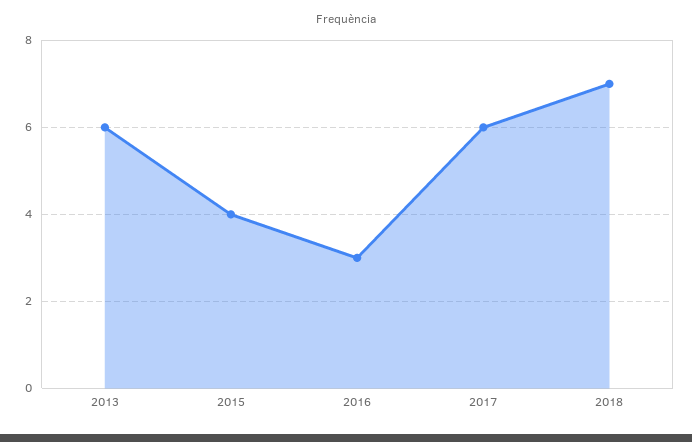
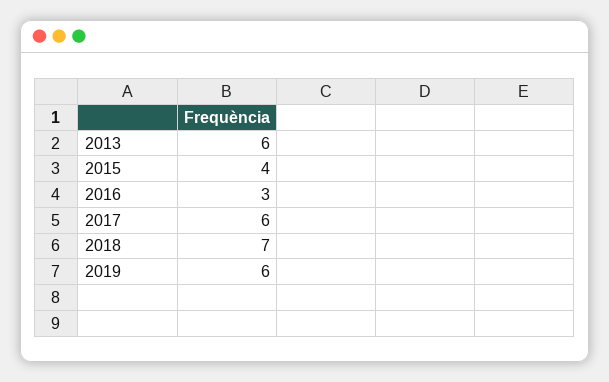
2019: none -> 6

